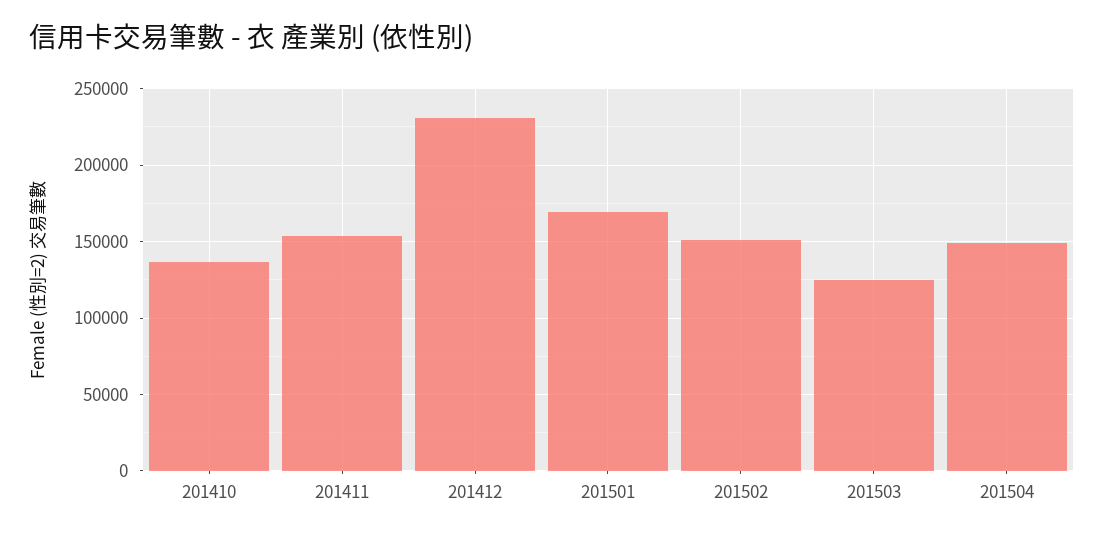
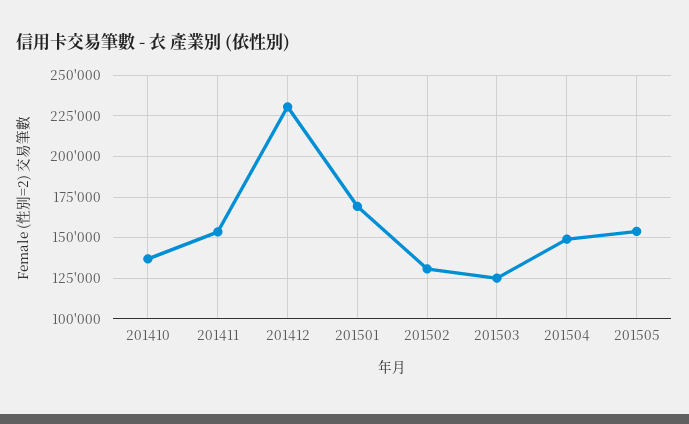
201502: 150000 -> 130000
201505: none -> 155000

